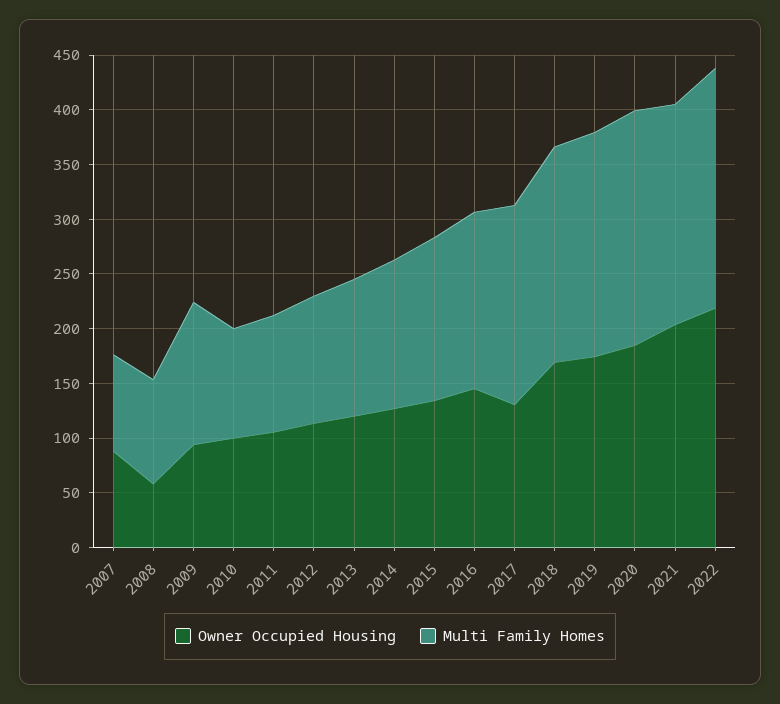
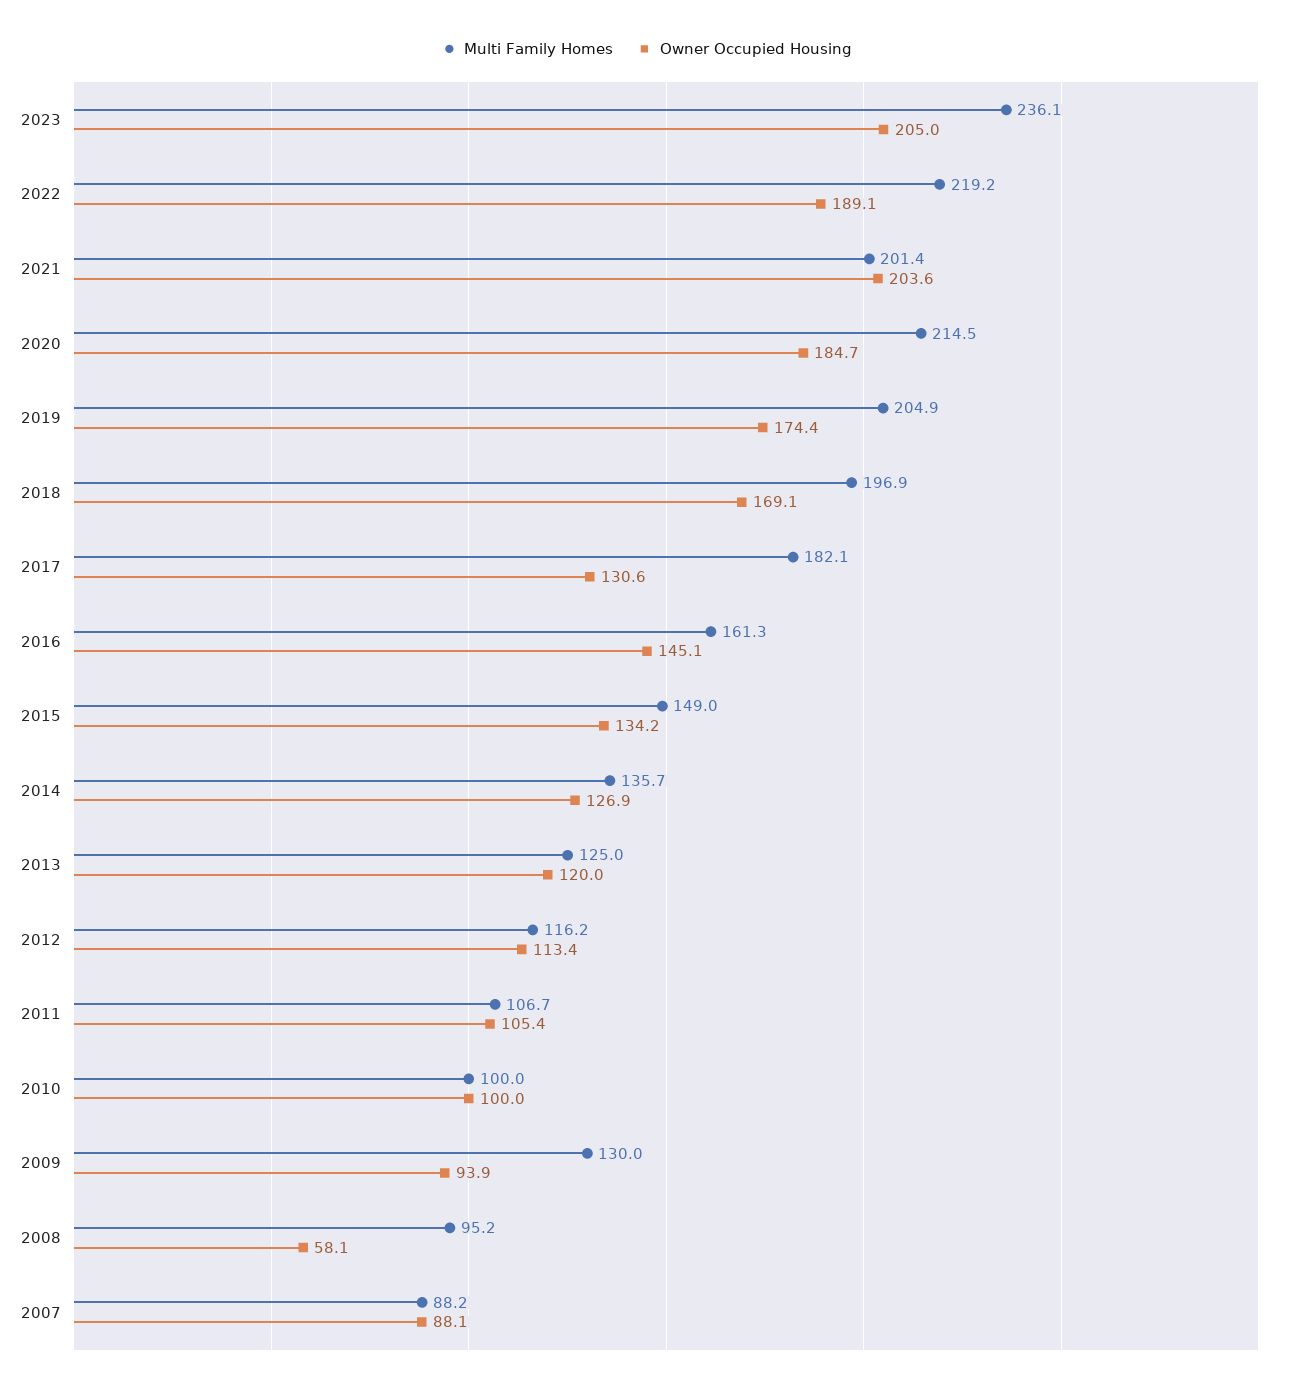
Owner Occupied Housing, 2022: 220 -> 189.1
Multi Family Homes, 2023: none -> 236.1
Owner Occupied Housing, 2023: none -> 205

